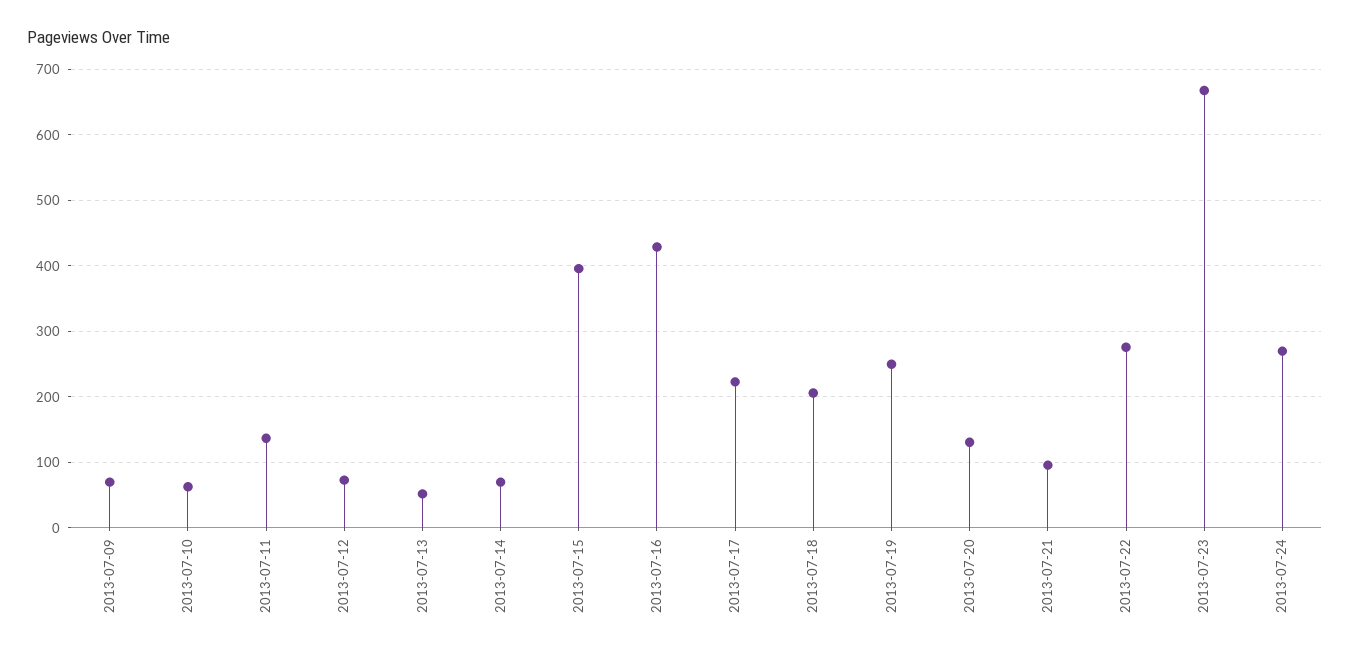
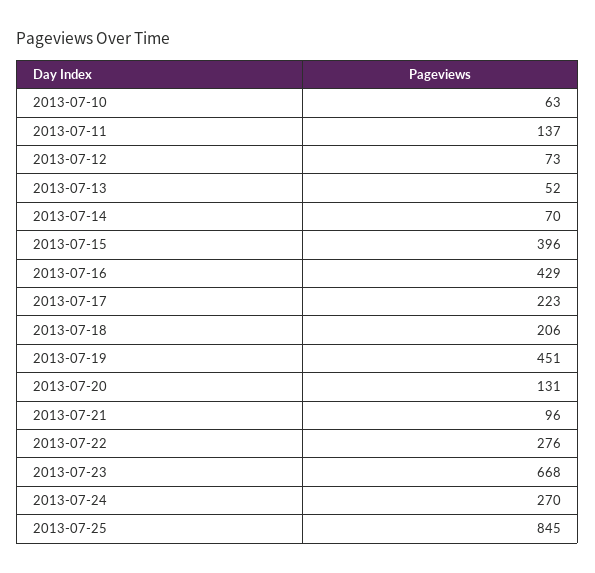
2013-07-09: 70 -> none
2013-07-19: 250 -> 451
2013-07-25: none -> 845

